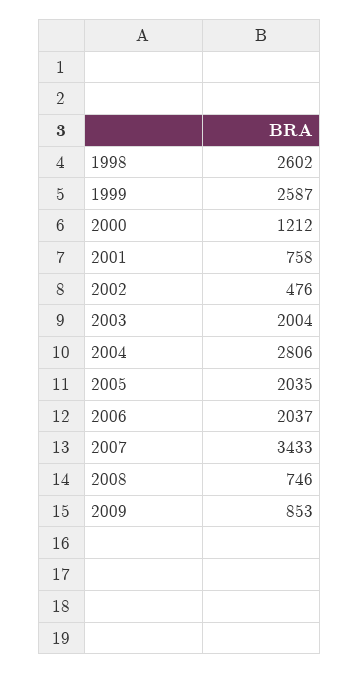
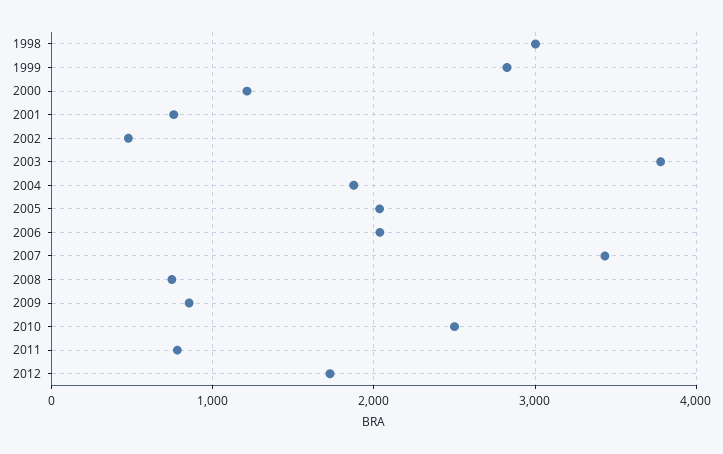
1998: 2602 -> 3000
1999: 2587 -> 2800
2003: 2004 -> 3800
2004: 2806 -> 1900
2010: none -> 2500
2011: none -> 800
2012: none -> 1700

